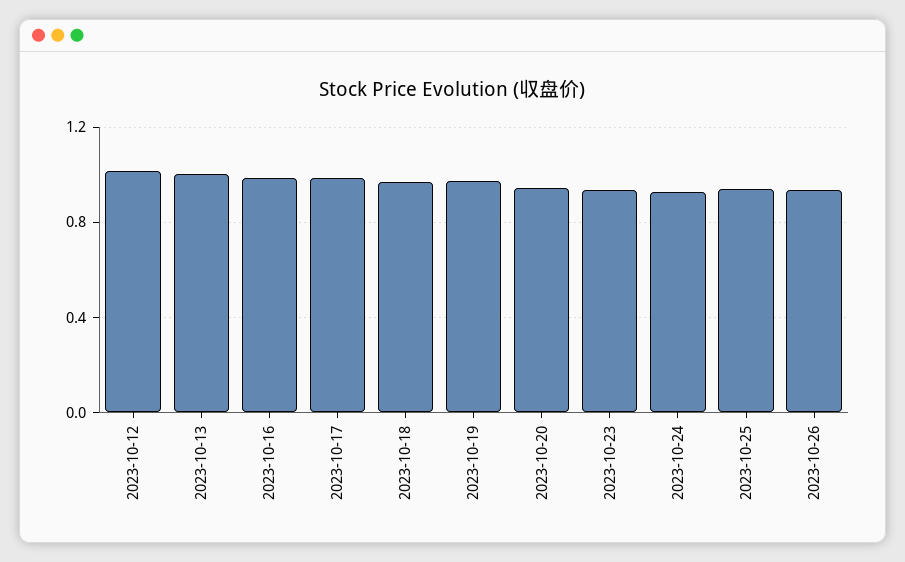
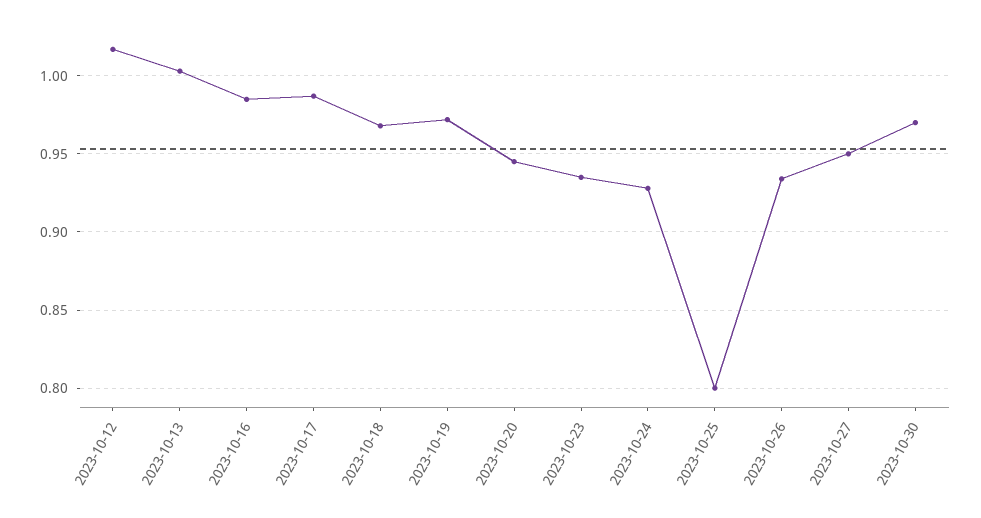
2023-10-25: 0.95 -> 0.8
2023-10-27: none -> 0.95
2023-10-30: none -> 0.97

